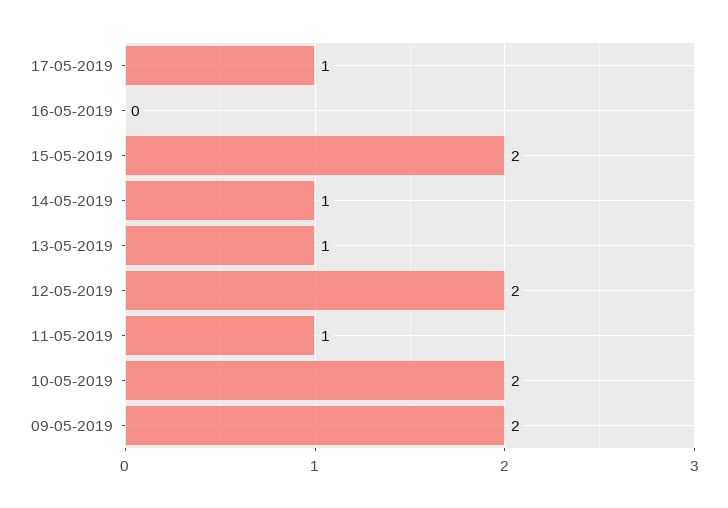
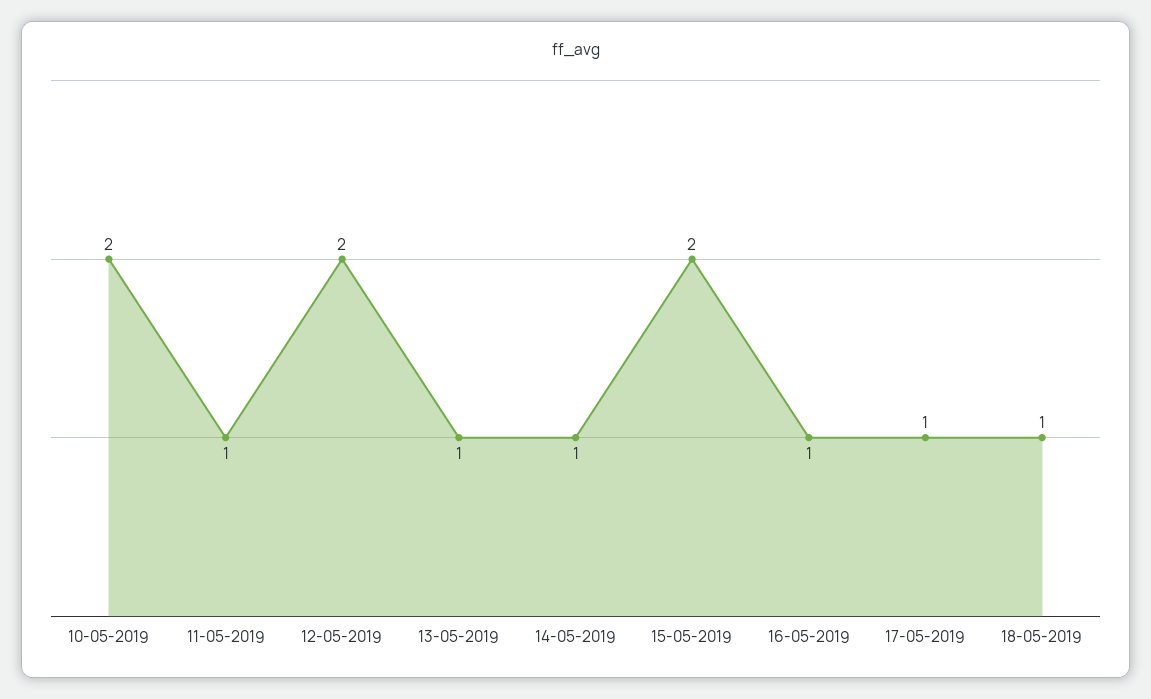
16-05-2019: 0 -> 1
09-05-2019: 2 -> none
18-05-2019: none -> 1

